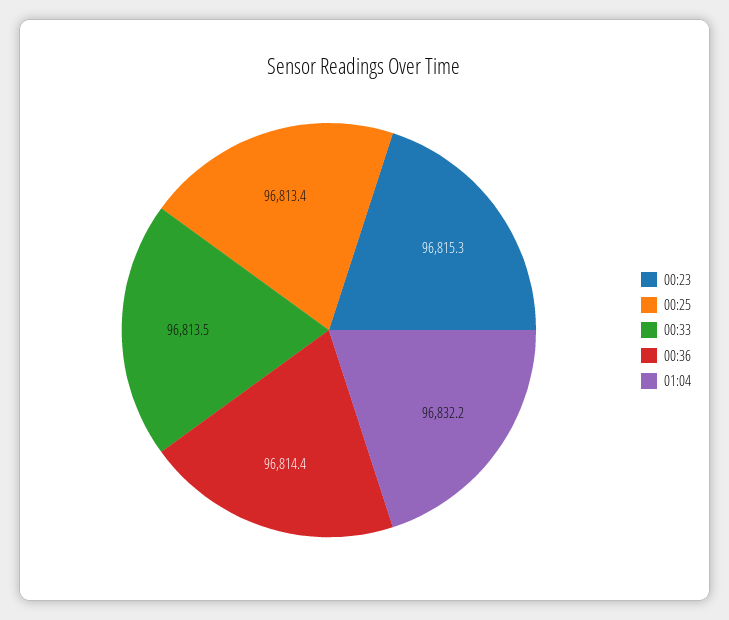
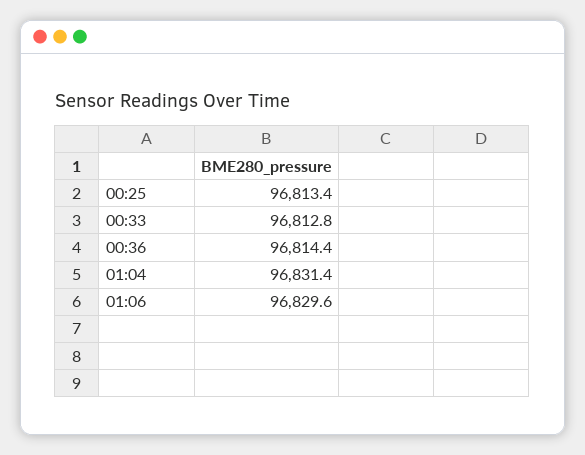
00:23: 96815.3 -> none
00:33: 96813.5 -> 96812.8
01:04: 96832.2 -> 96831.4
01:06: none -> 96829.6

